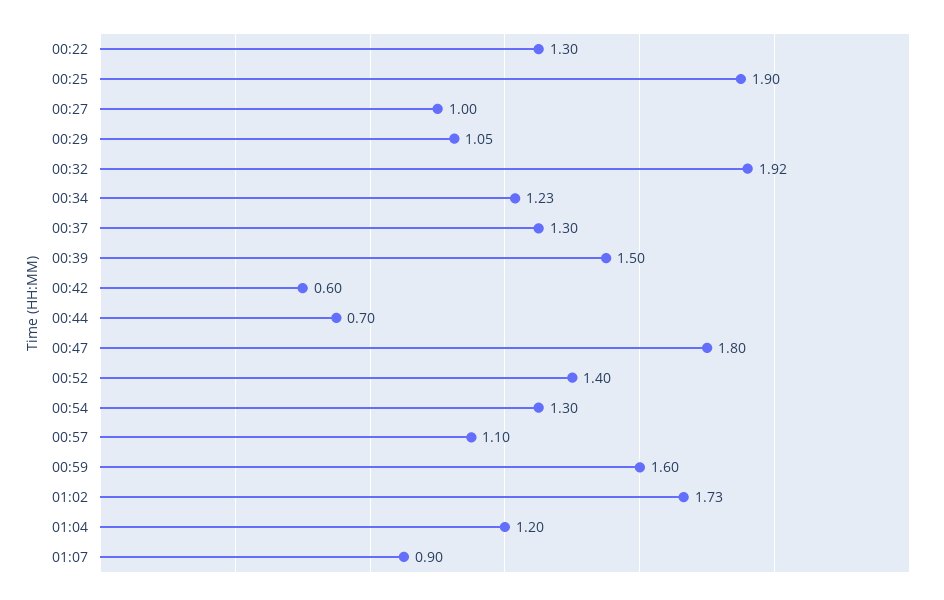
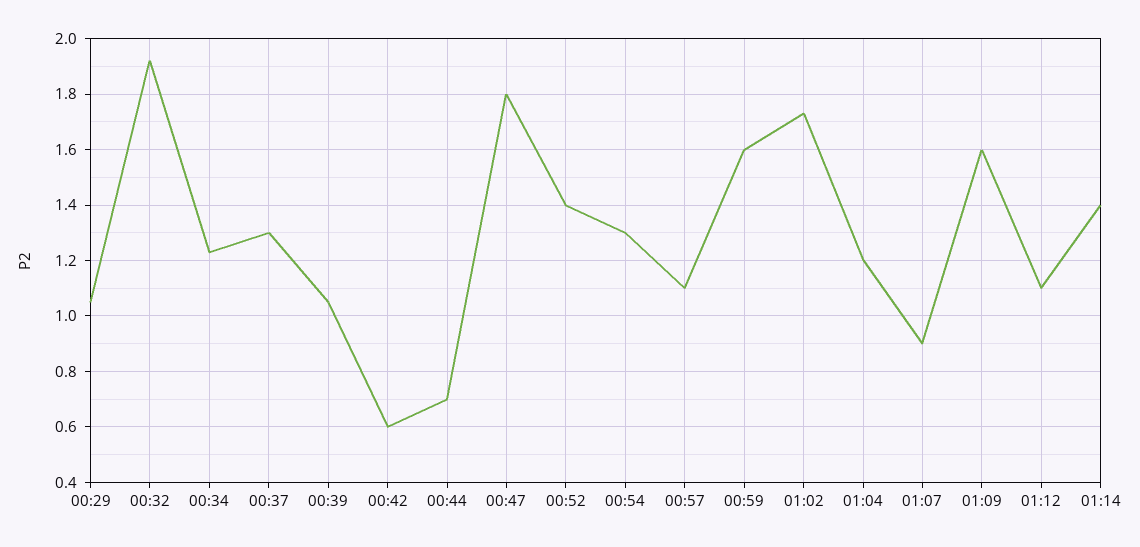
00:22: 1.3 -> none
00:25: 1.9 -> none
00:27: 1 -> none
00:39: 1.5 -> 1.05
01:09: none -> 1.6
01:12: none -> 1.1
01:14: none -> 1.4

